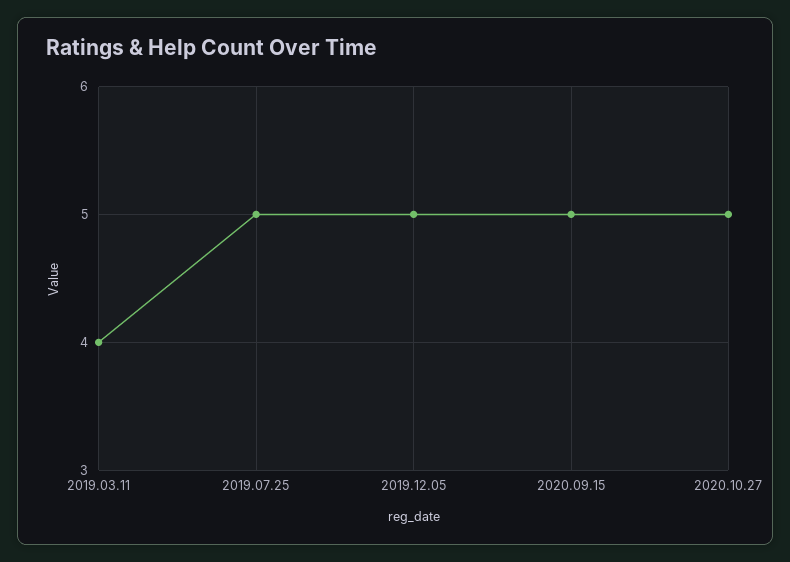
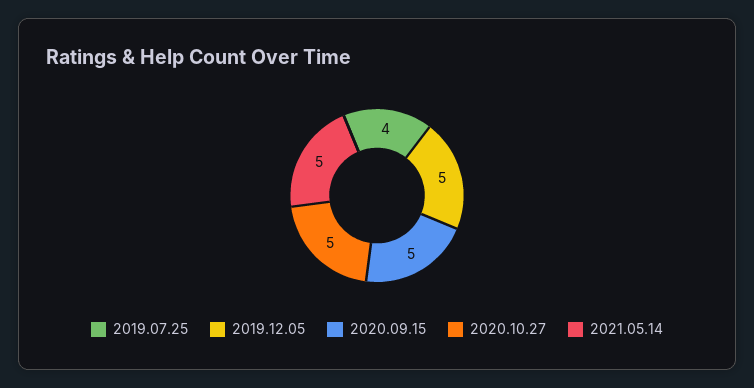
2019.03.11: 4 -> none
2019.07.25: 5 -> 4
2021.05.14: none -> 5

